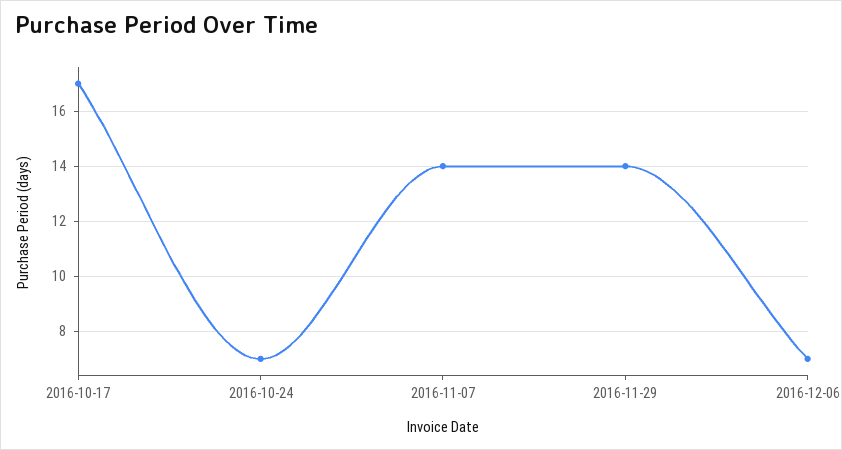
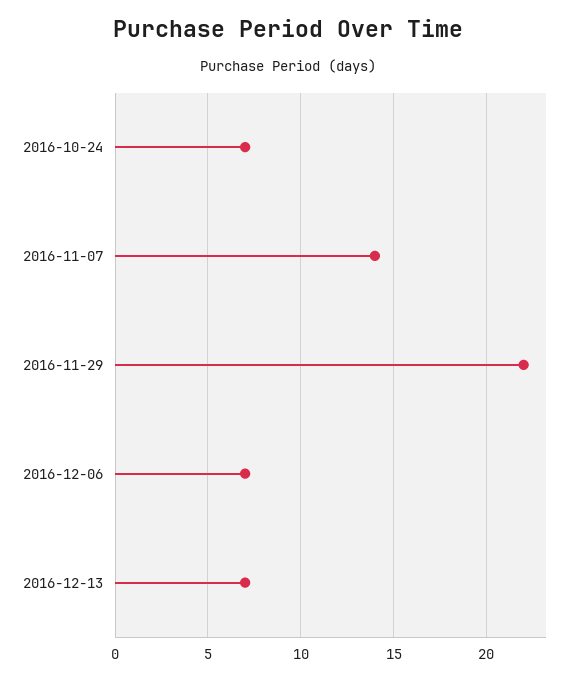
2016-10-17: 17 -> none
2016-11-29: 14 -> 22
2016-12-13: none -> 7

